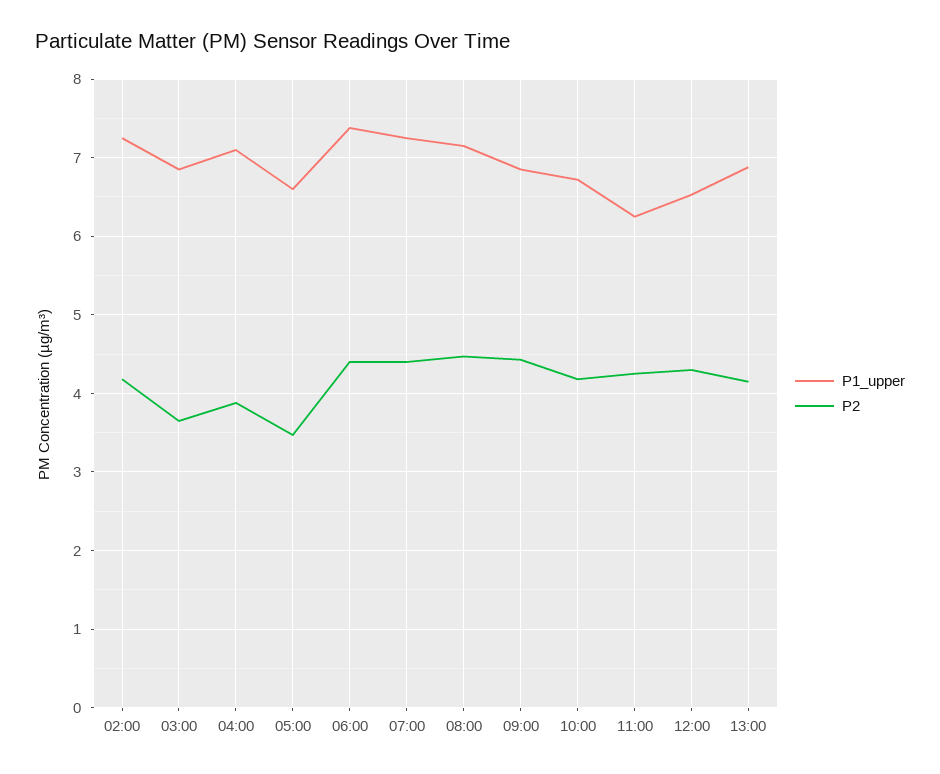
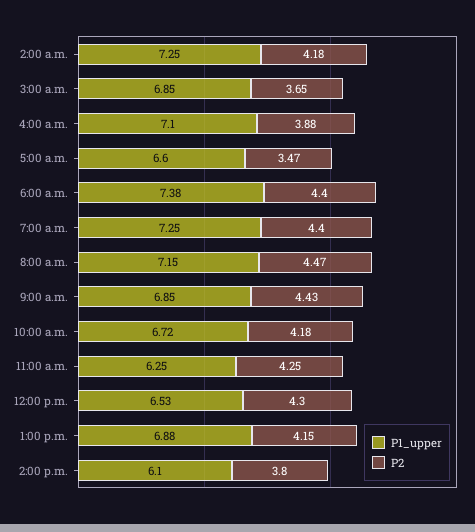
P1_upper, 2:00 p.m.: none -> 6.1
P2, 2:00 p.m.: none -> 3.8

